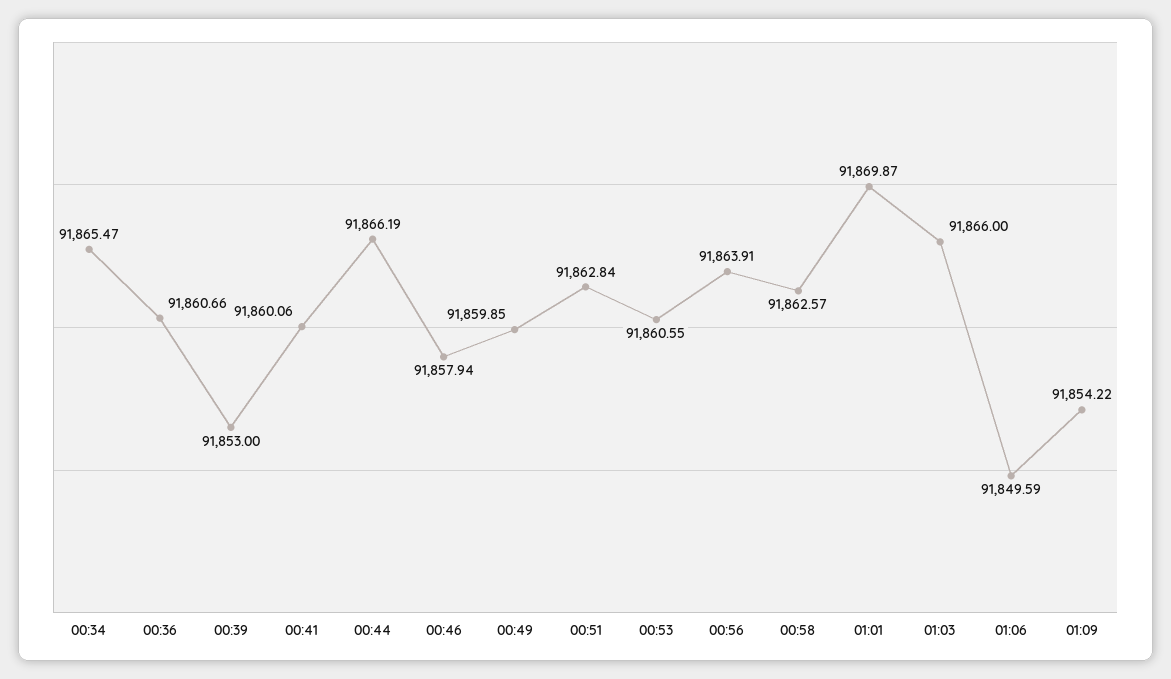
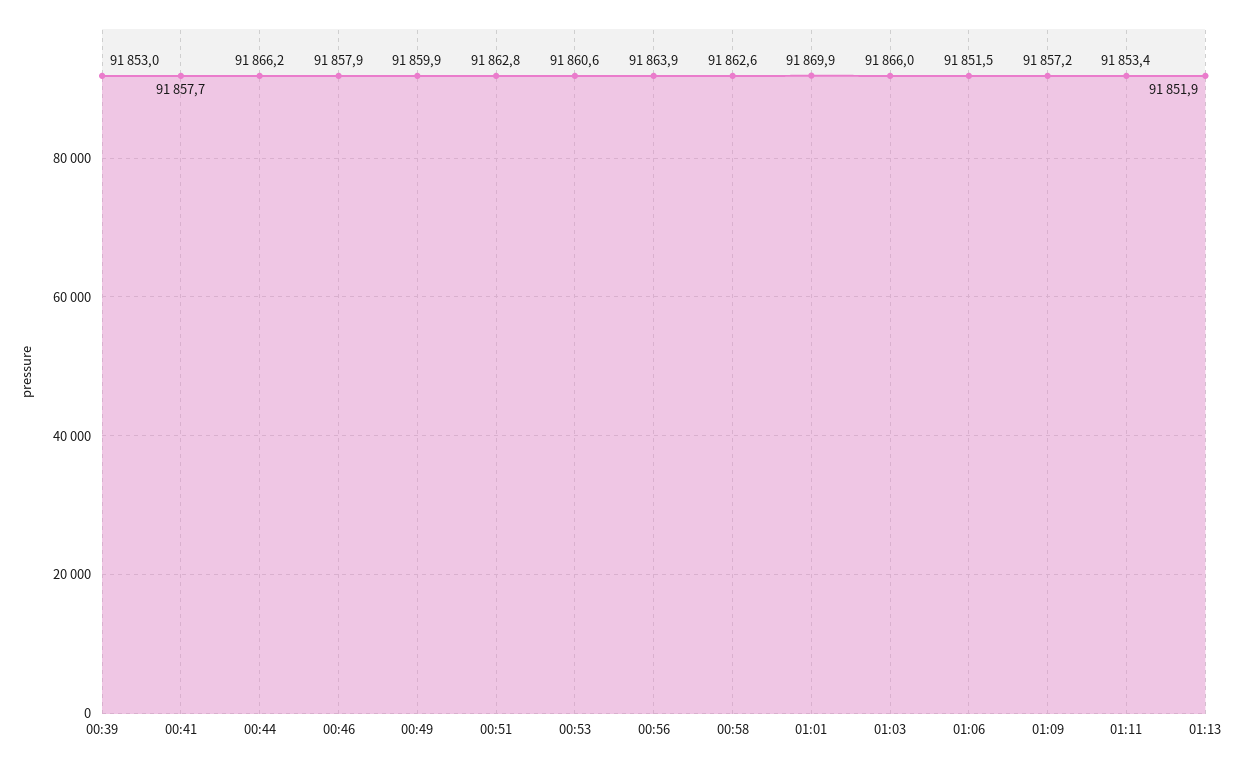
00:34: 91865.47 -> none
00:36: 91860.66 -> none
00:41: 91860.06 -> 91857.7
01:06: 91849.59 -> 91851.5
01:09: 91854.22 -> 91857.2
01:11: none -> 91853.4
01:13: none -> 91851.9

